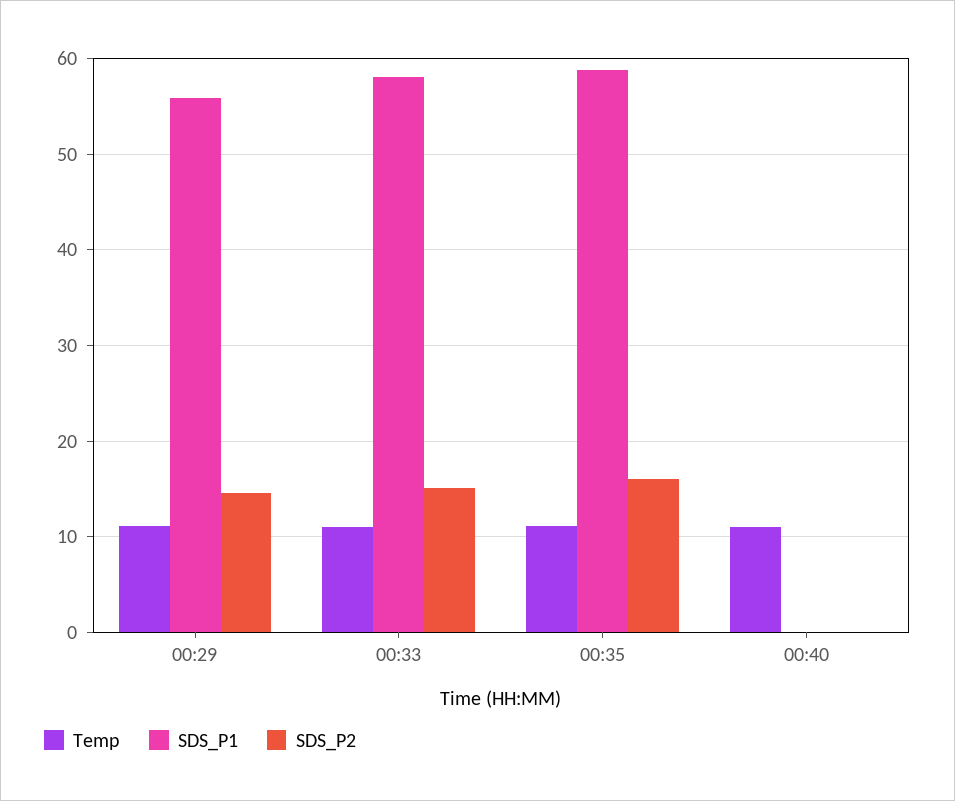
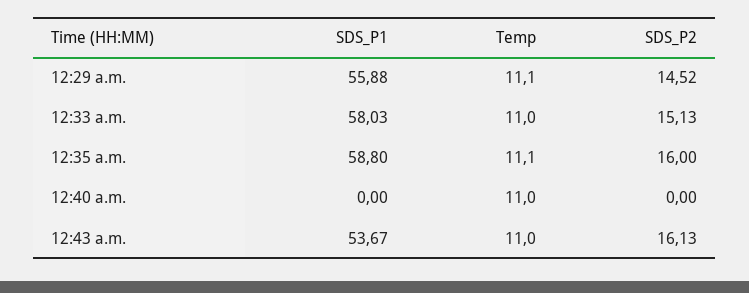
SDS_P1, 12:43 a.m.: none -> 53.67
Temp, 12:43 a.m.: none -> 11
SDS_P2, 12:43 a.m.: none -> 16.13

